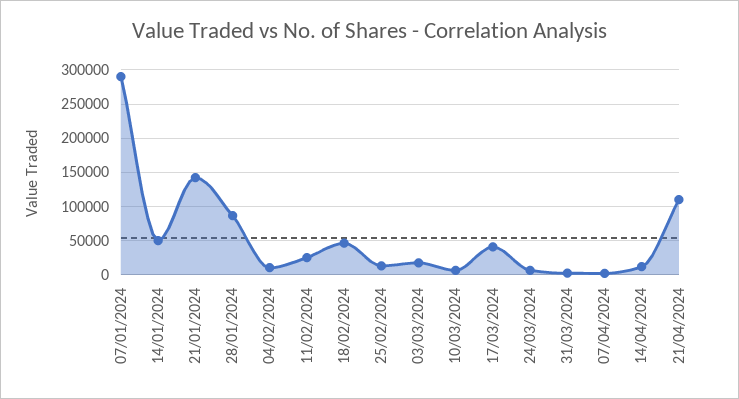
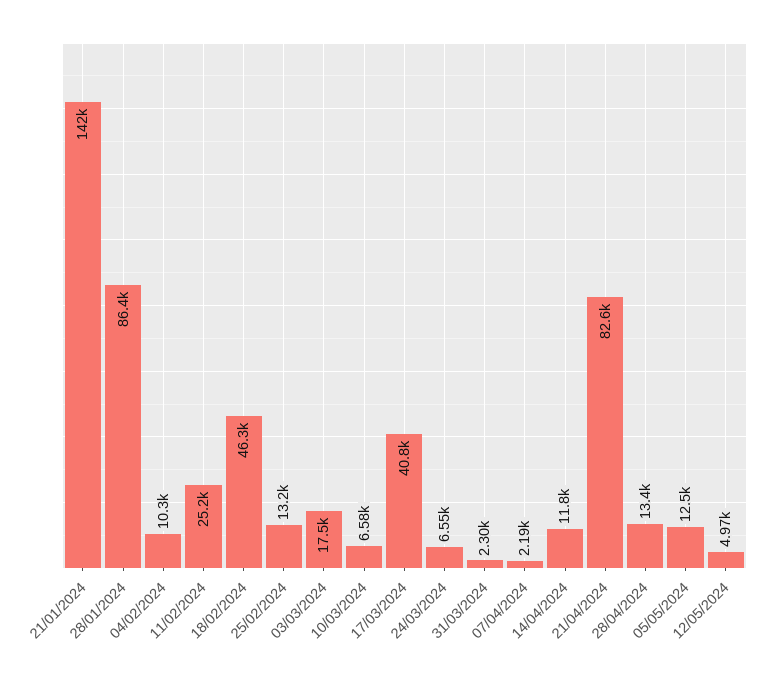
07/01/2024: 290000 -> none
14/01/2024: 50000 -> none
21/04/2024: 110000 -> 82600
28/04/2024: none -> 13400
05/05/2024: none -> 12500
12/05/2024: none -> 4970

